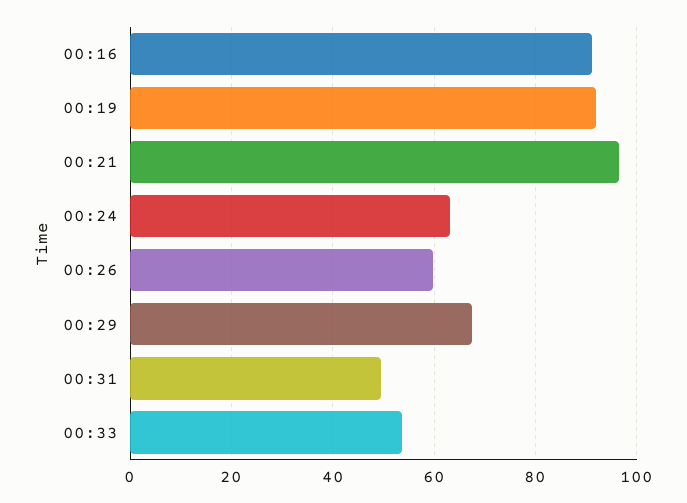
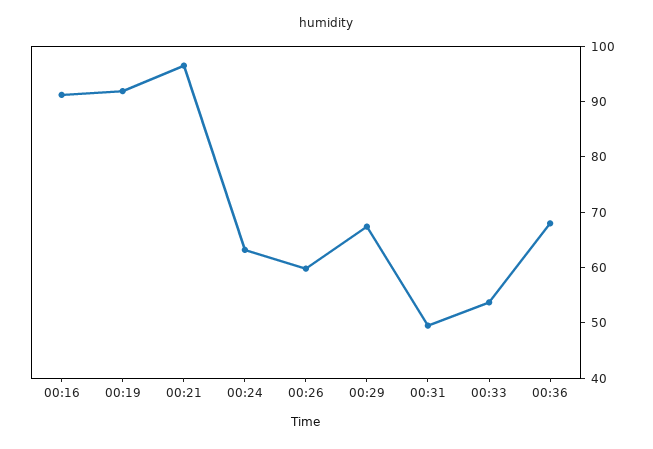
00:36: none -> 68

